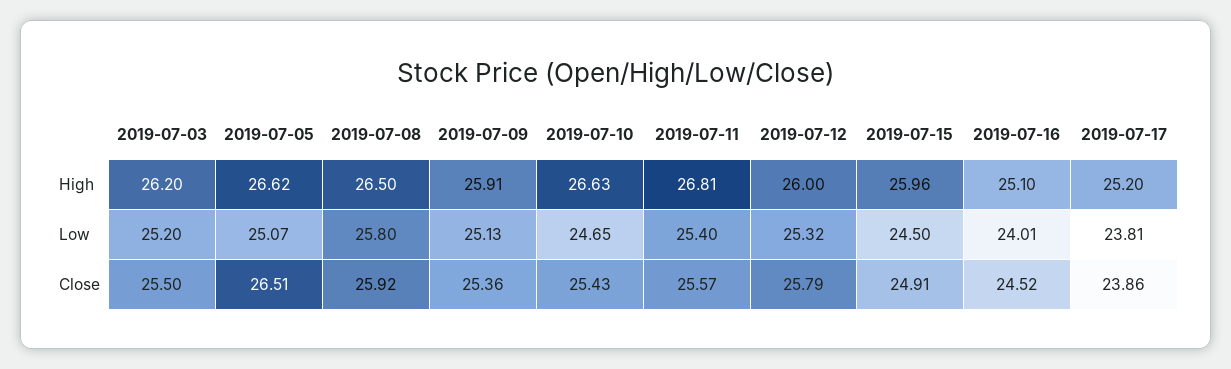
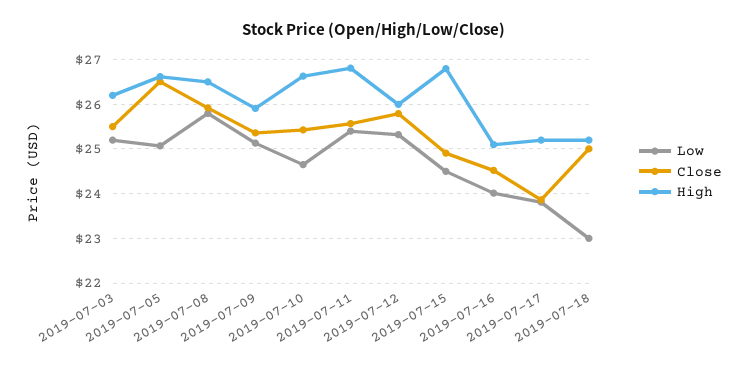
High, 2019-07-15: 25.96 -> 26.8
Low, 2019-07-18: none -> 23
Close, 2019-07-18: none -> 25
High, 2019-07-18: none -> 25.2

